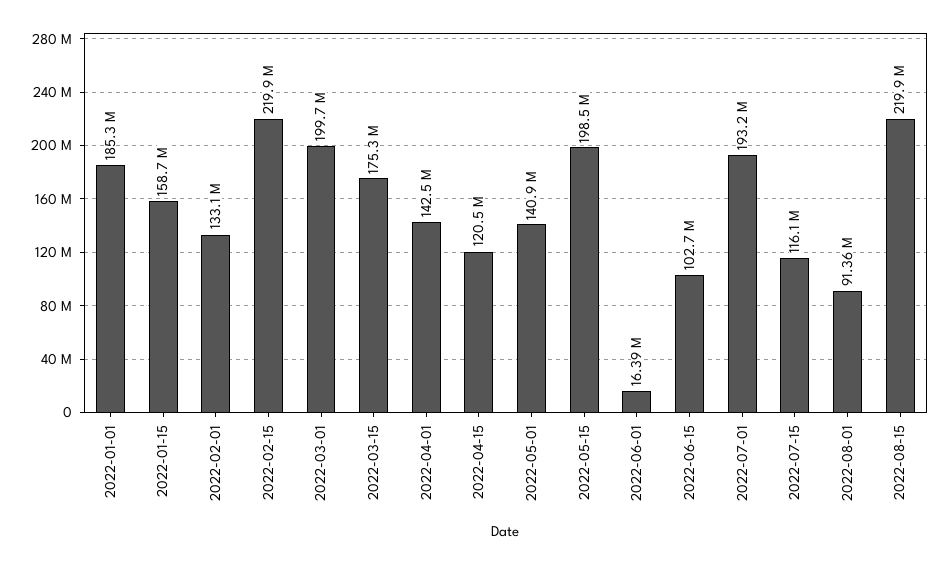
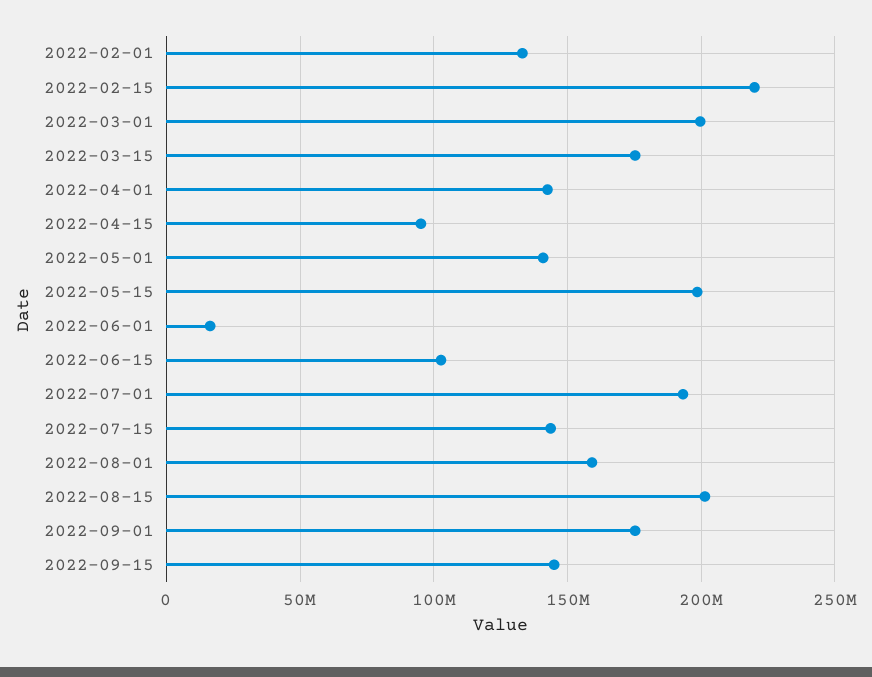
2022-01-01: 185300000 -> none
2022-01-15: 158700000 -> none
2022-04-15: 120500000 -> 95000000
2022-07-15: 116100000 -> 145000000
2022-08-01: 91360000 -> 160000000
2022-08-15: 219900000 -> 200000000
2022-09-01: none -> 175000000
2022-09-15: none -> 145000000

